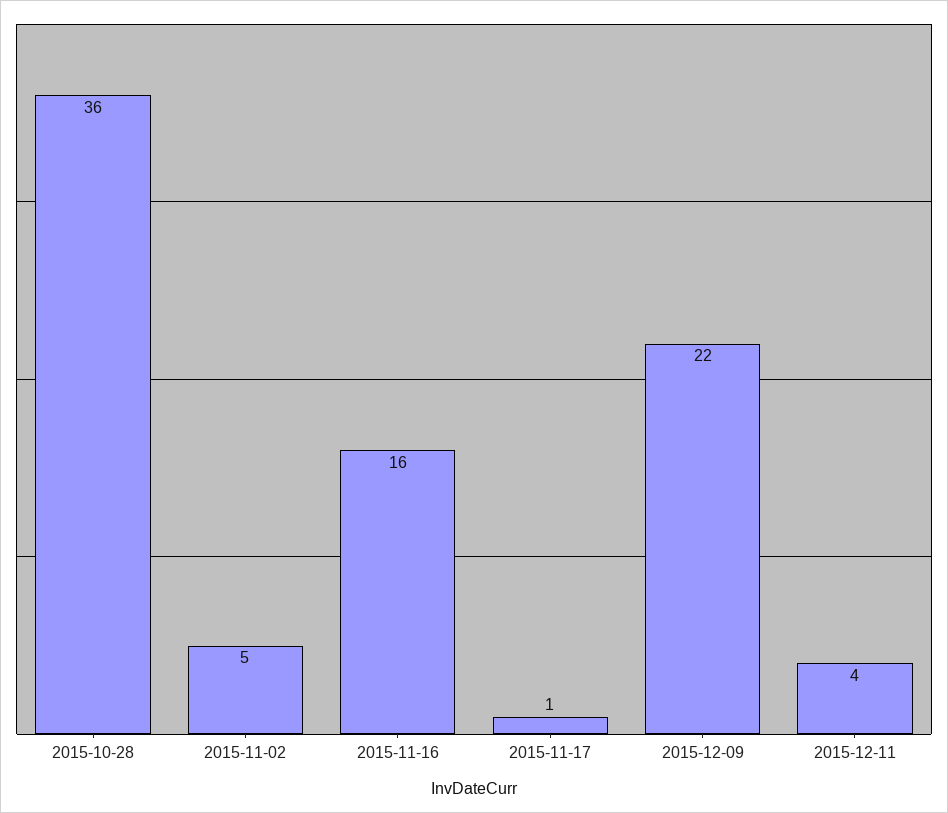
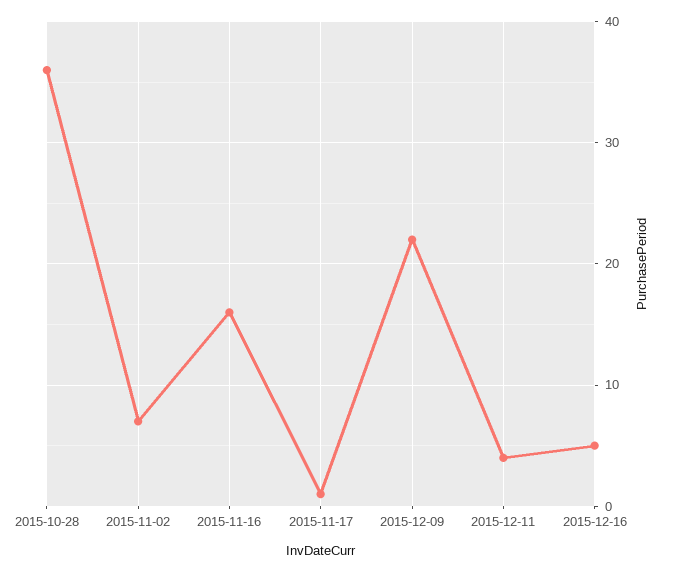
2015-11-02: 5 -> 7
2015-12-16: none -> 5

